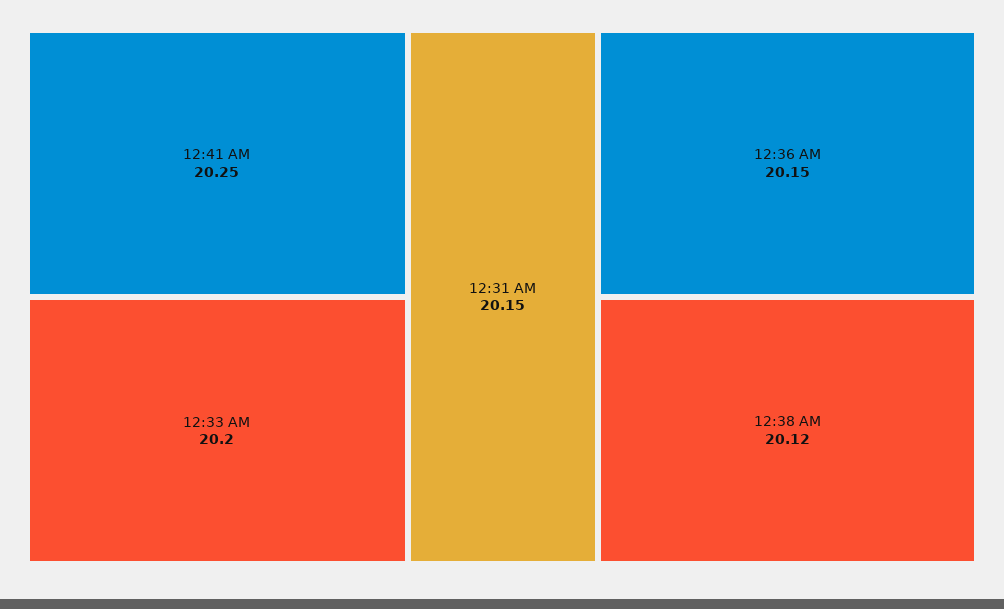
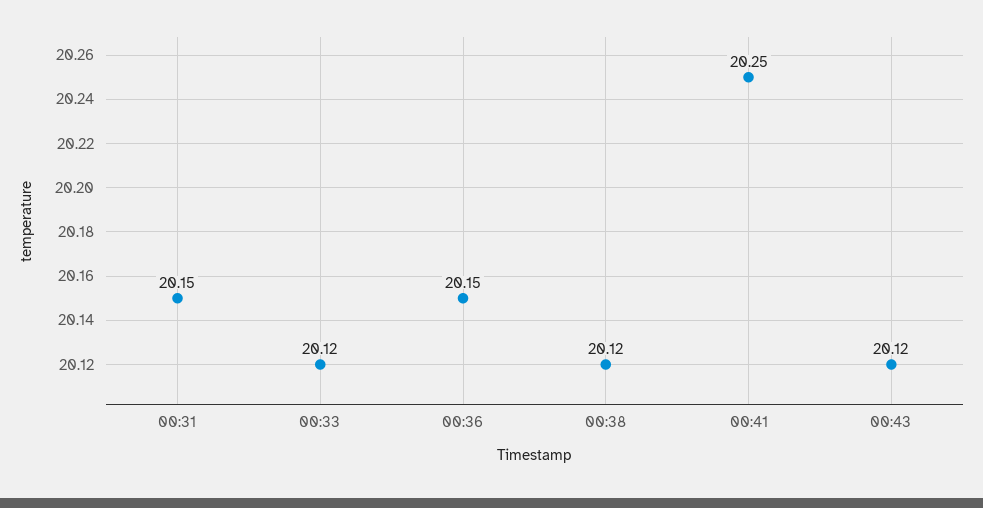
12:33 AM: 20.2 -> 20.12
00:43: none -> 20.12

